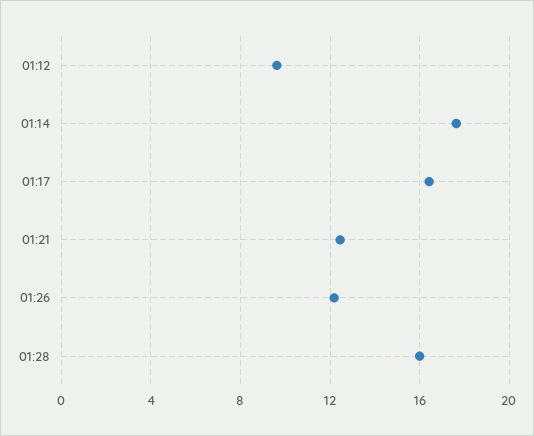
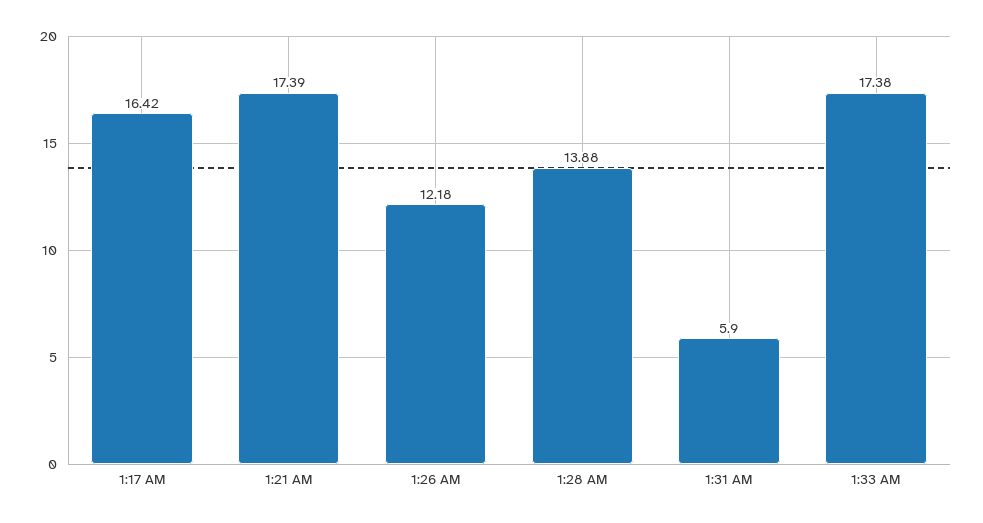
01:12: 9.5 -> none
01:14: 17.5 -> none
01:21: 12.5 -> 17.39
01:28: 16 -> 13.88
1:31 AM: none -> 5.9
1:33 AM: none -> 17.38

